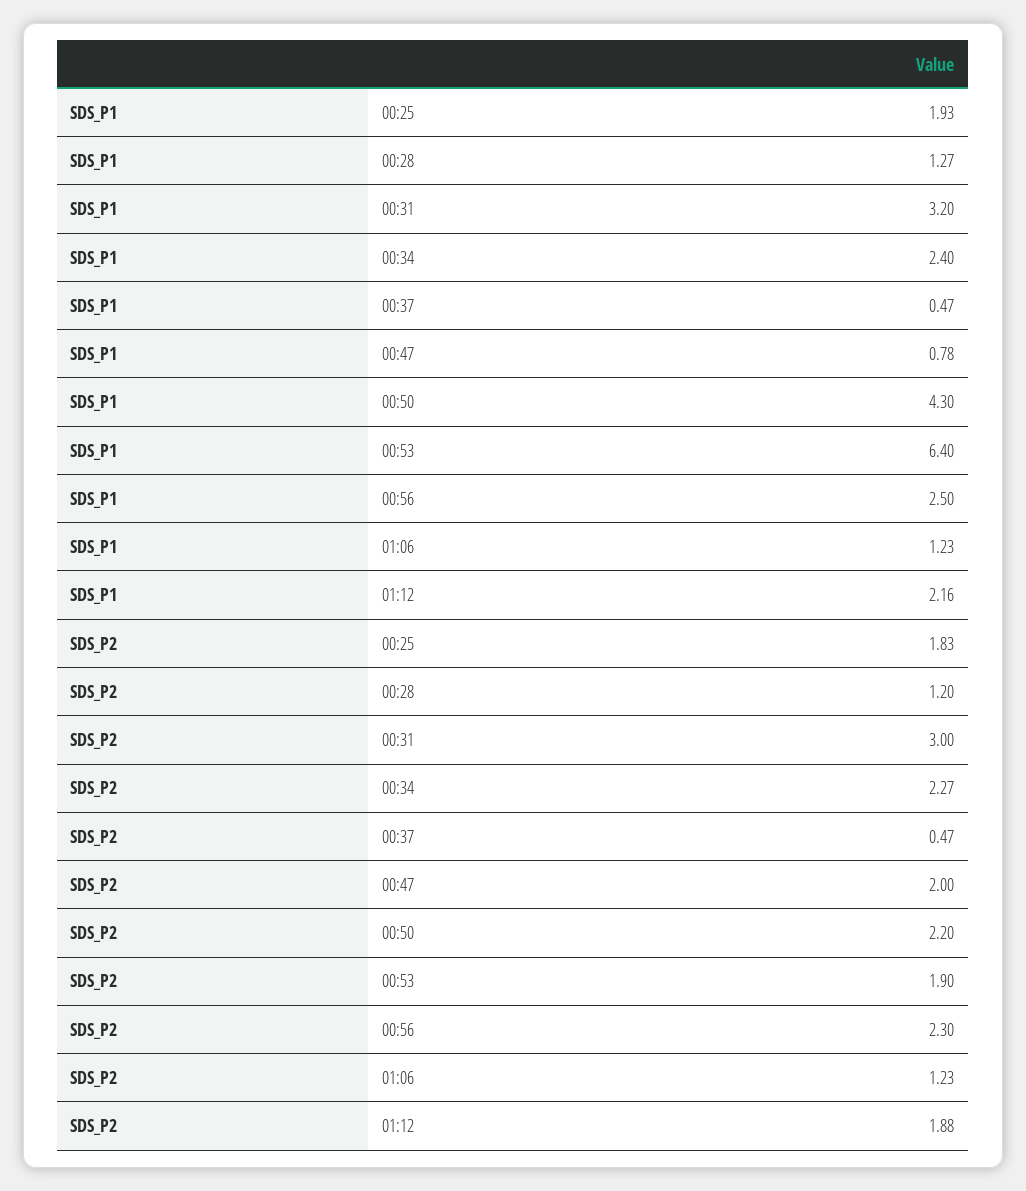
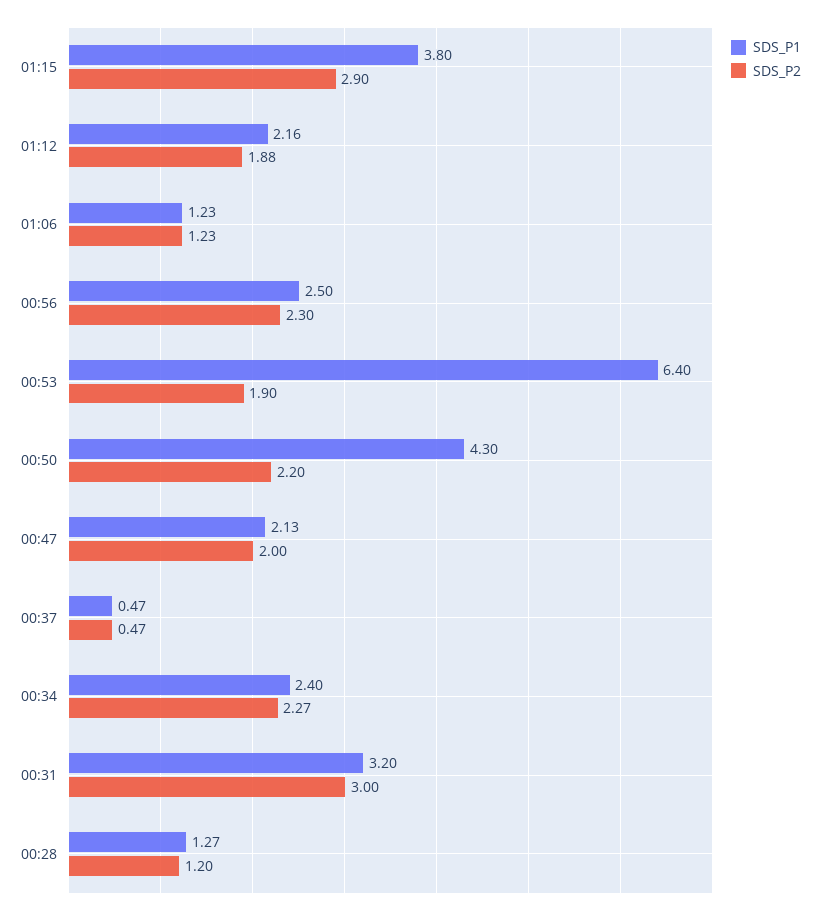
SDS_P1, 00:25: 1.93 -> none
SDS_P1, 00:47: 0.78 -> 2.13
SDS_P2, 00:25: 1.83 -> none
SDS_P1, 01:15: none -> 3.8
SDS_P2, 01:15: none -> 2.9

